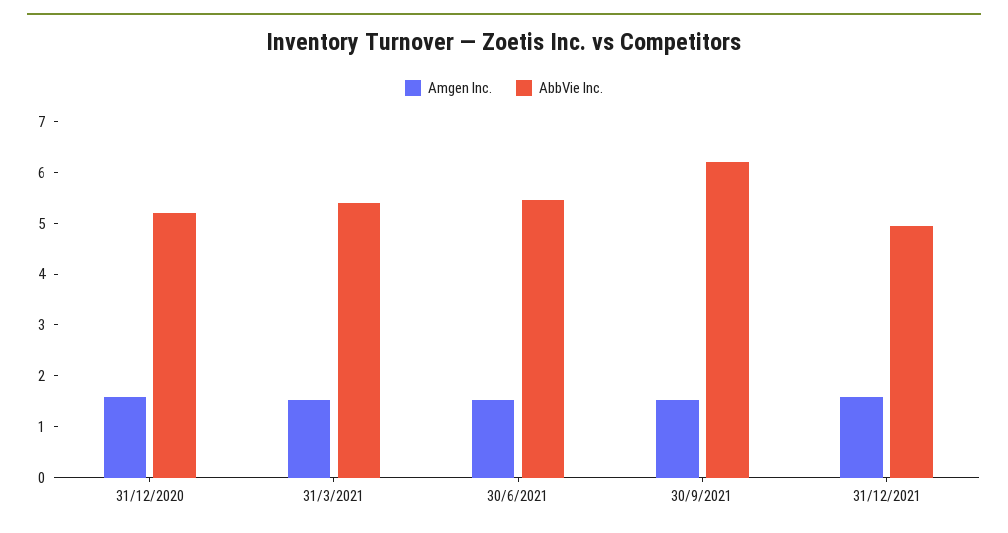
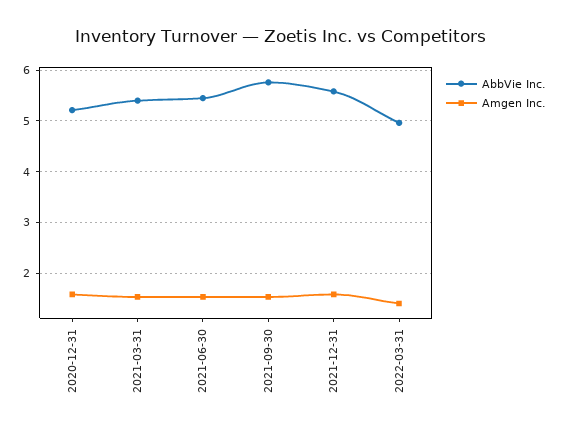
AbbVie Inc., 30/9/2021: 6.2 -> 5.8
AbbVie Inc., 31/12/2021: 5 -> 5.6
AbbVie Inc., 2022-03-31: none -> 5
Amgen Inc., 2022-03-31: none -> 1.4

